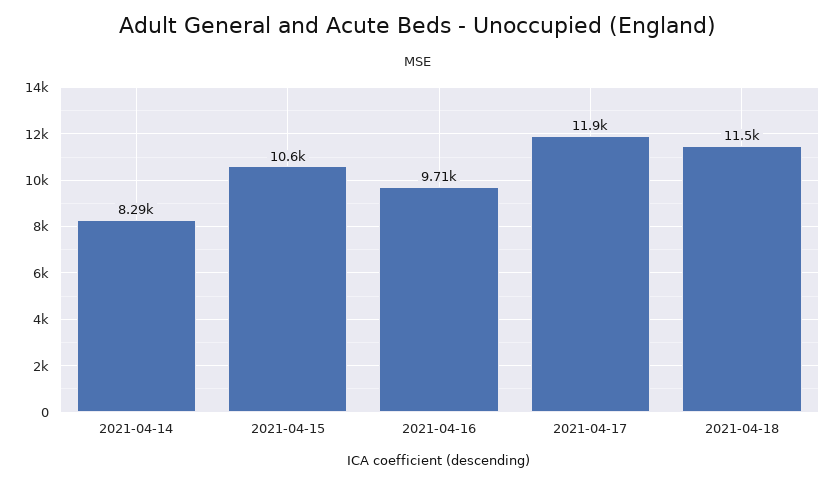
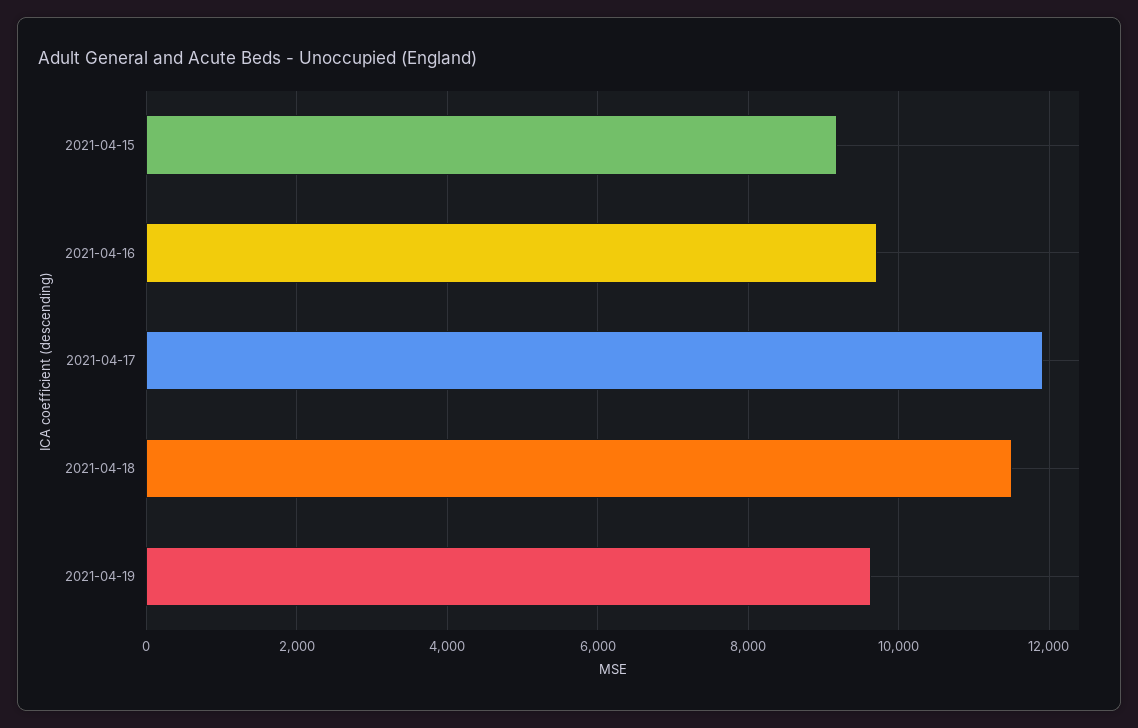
2021-04-14: 8290 -> none
2021-04-15: 10600 -> 9200
2021-04-19: none -> 9600

